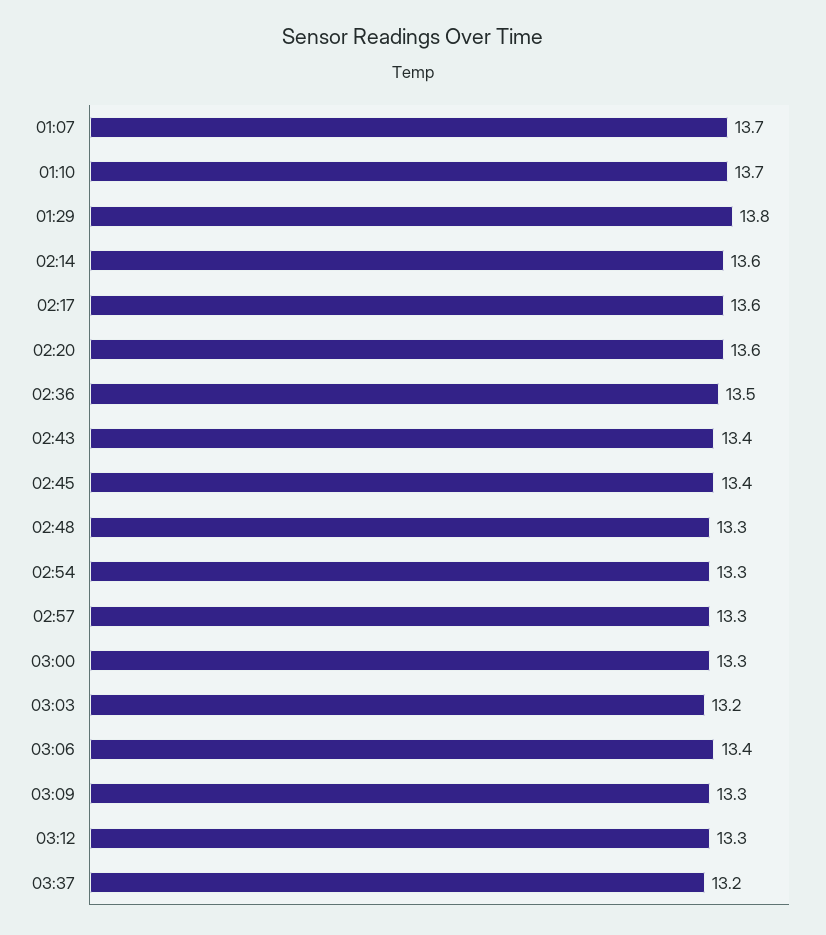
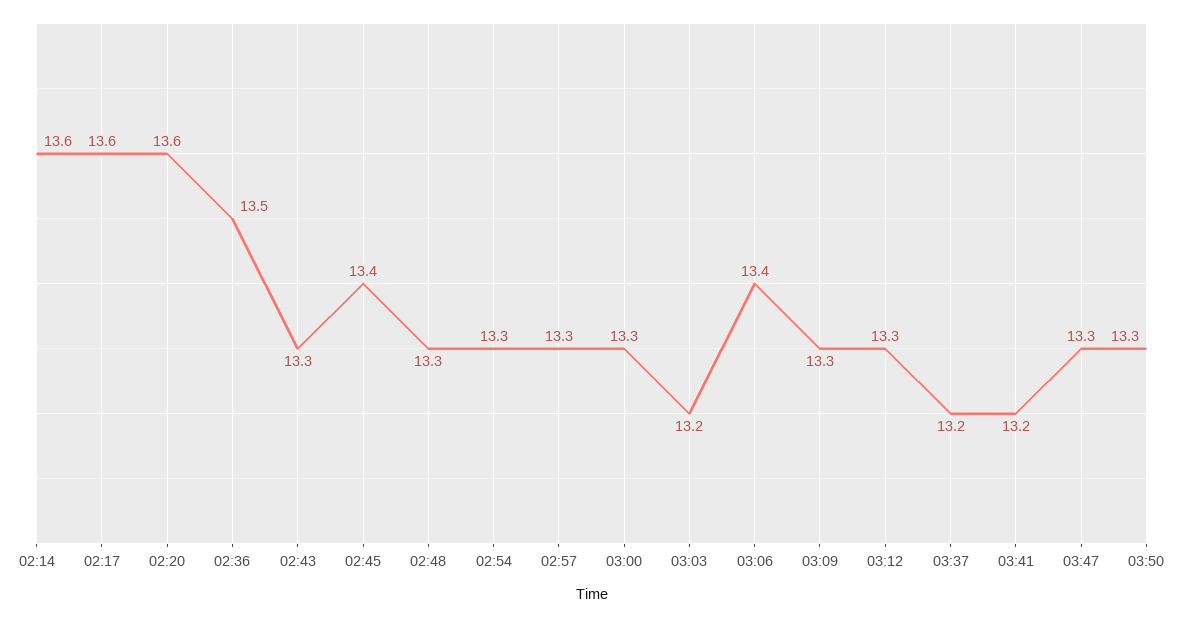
01:07: 13.7 -> none
01:10: 13.7 -> none
01:29: 13.8 -> none
02:43: 13.4 -> 13.3
03:41: none -> 13.2
03:47: none -> 13.3
03:50: none -> 13.3

